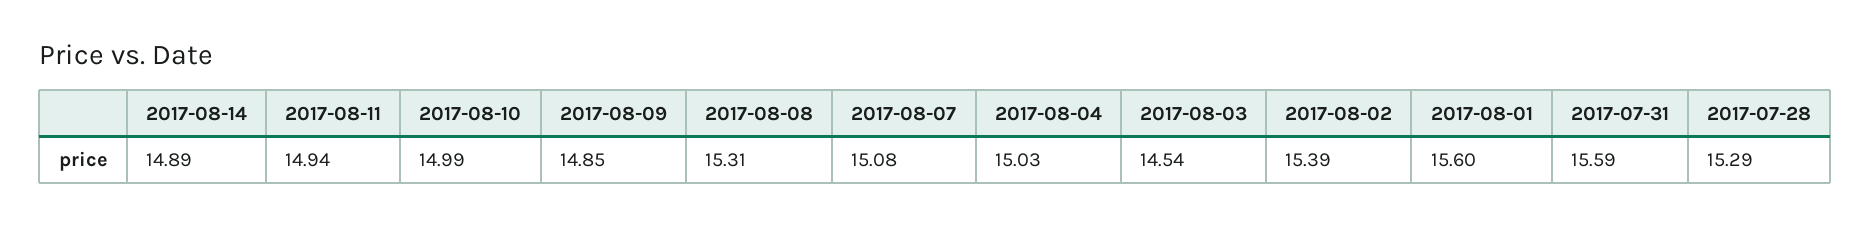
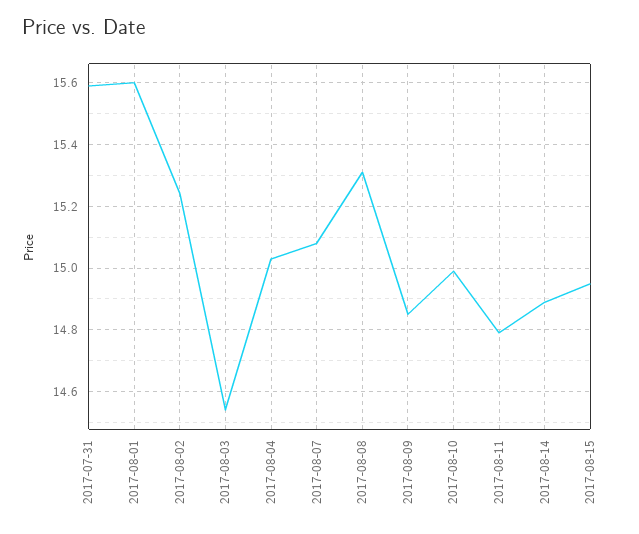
2017-08-11: 14.94 -> 14.8
2017-08-02: 15.39 -> 15.25
2017-07-28: 15.29 -> none
2017-08-15: none -> 14.95

